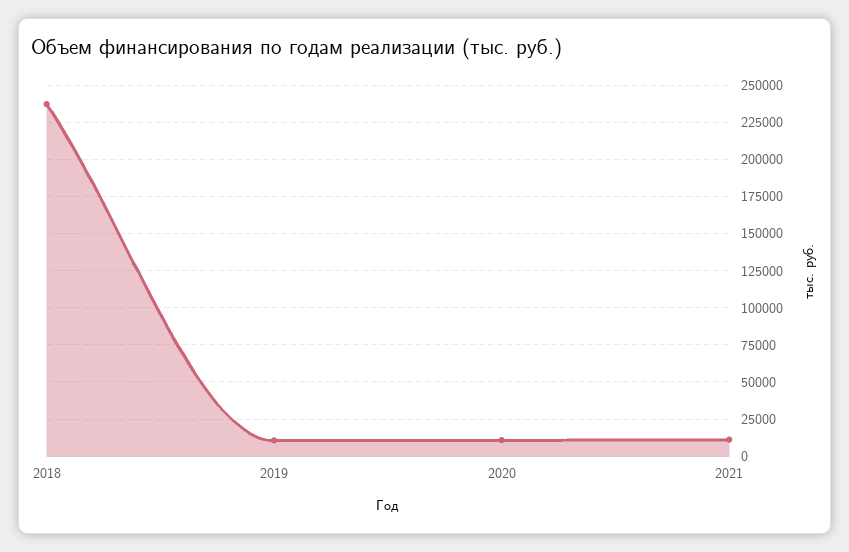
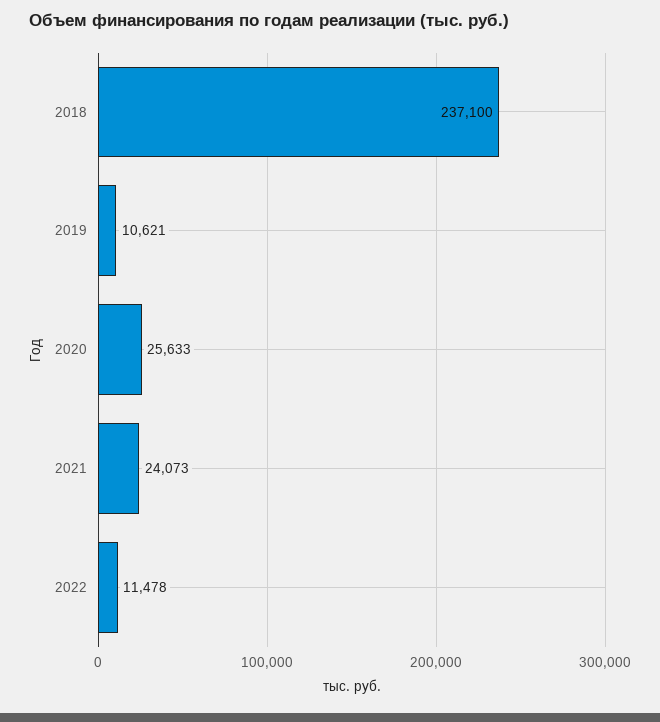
2020: 10000 -> 25633
2021: 10000 -> 24073
2022: none -> 11478

